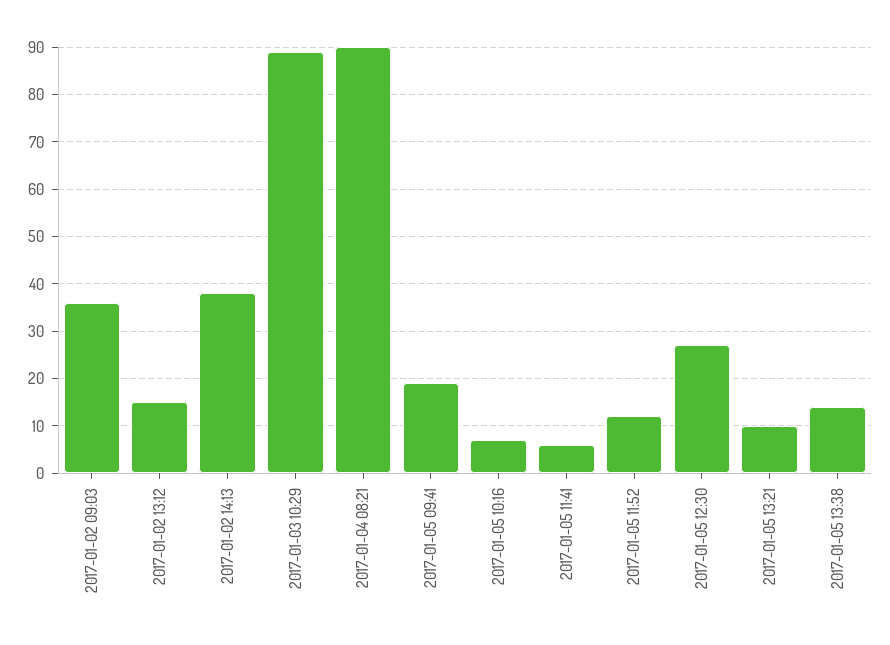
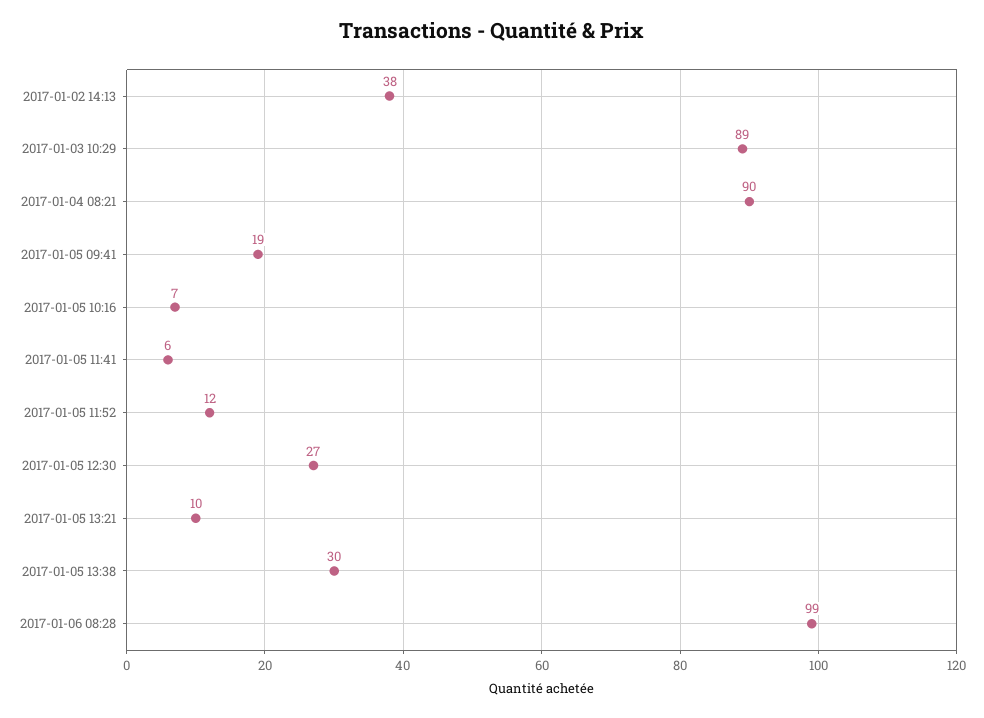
2017-01-02 09:03: 35 -> none
2017-01-02 13:12: 15 -> none
2017-01-05 13:38: 15 -> 30
2017-01-06 08:28: none -> 99

